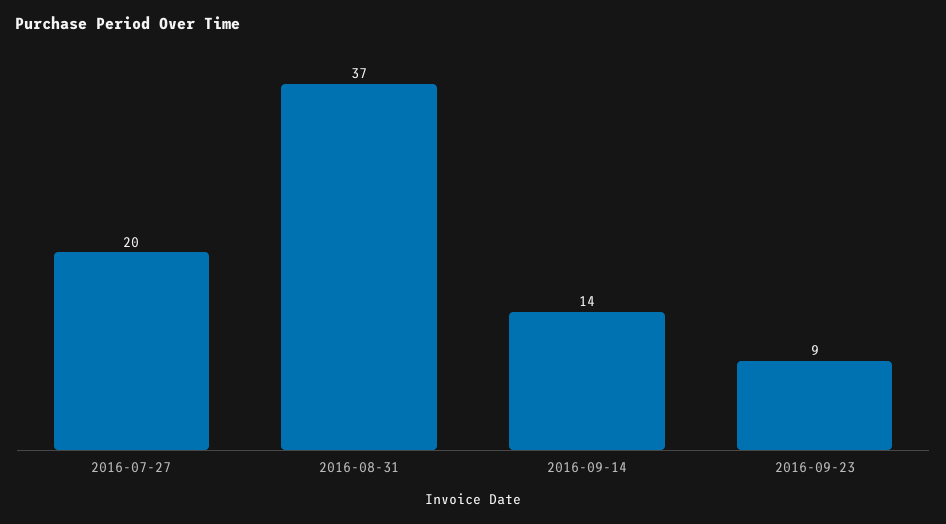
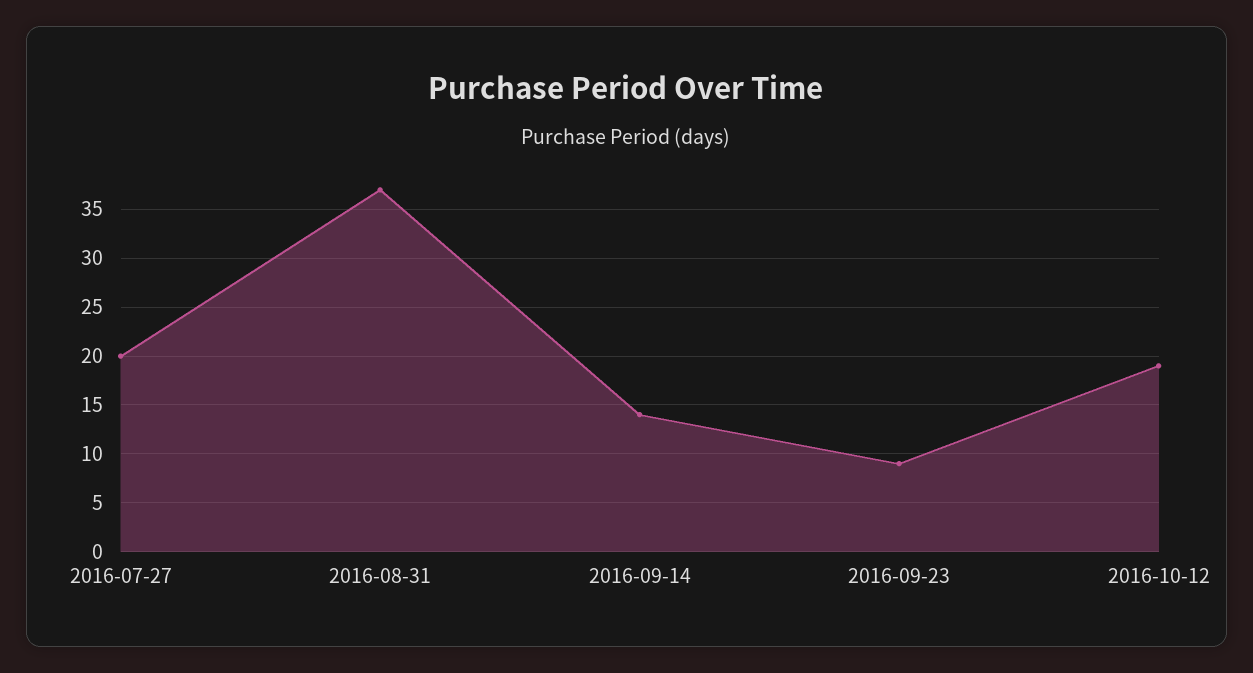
2016-10-12: none -> 19

